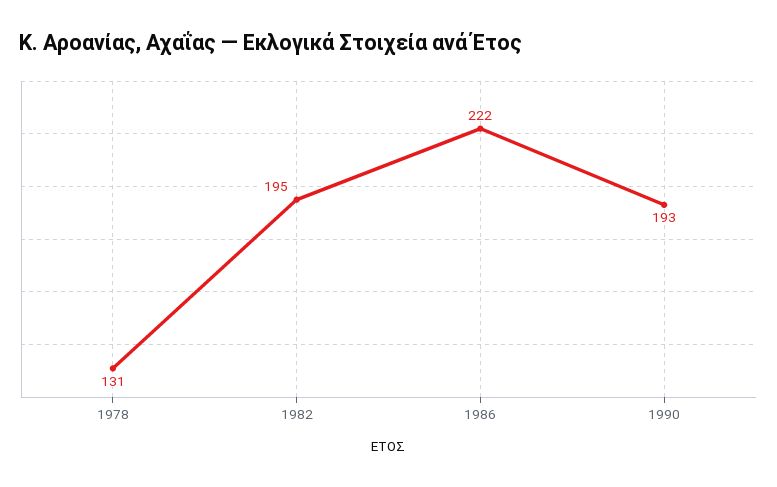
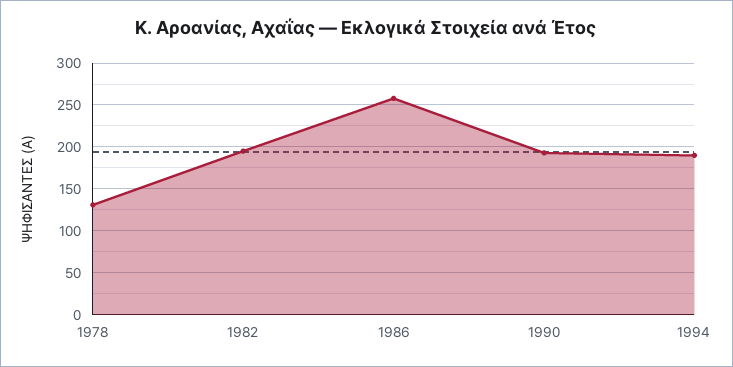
1986: 222 -> 260
1994: none -> 190

